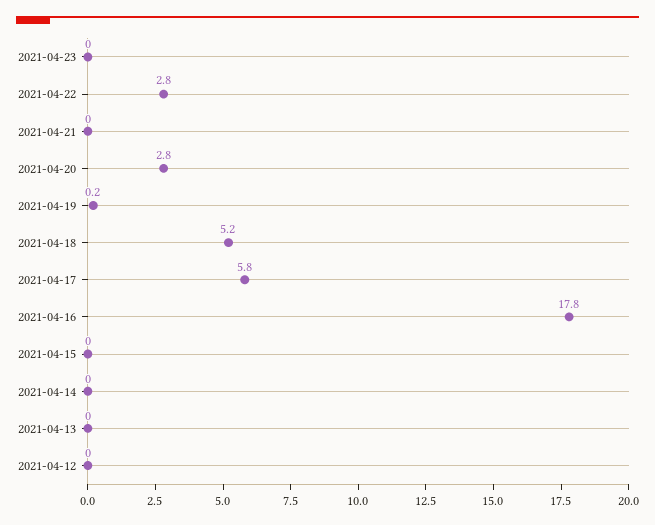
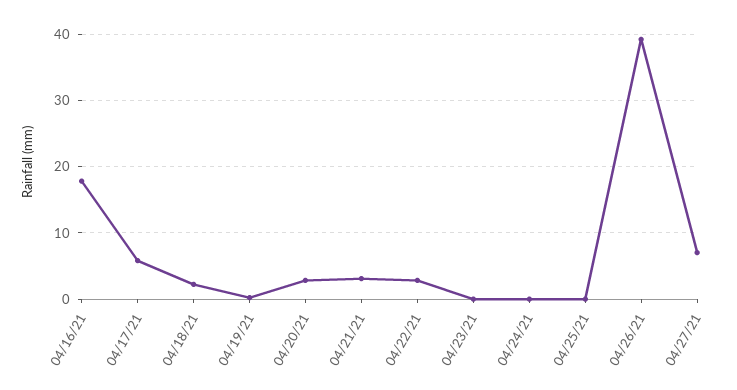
2021-04-21: 0 -> 3
2021-04-18: 5.2 -> 2
2021-04-15: 0 -> none
2021-04-14: 0 -> none
2021-04-13: 0 -> none
2021-04-12: 0 -> none
04/24/21: none -> 0
04/25/21: none -> 0
04/26/21: none -> 39
04/27/21: none -> 7

